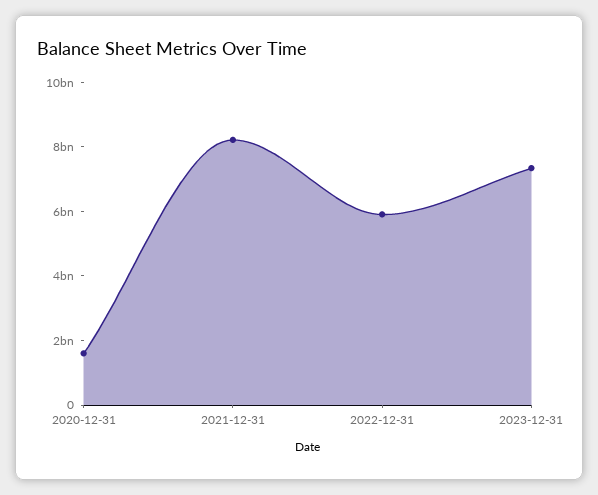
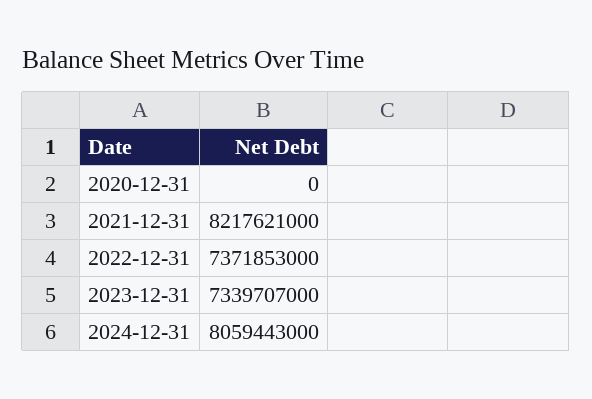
2020-12-31: 1500000000 -> 0
2022-12-31: 6000000000 -> 7371853000
2024-12-31: none -> 8059443000

